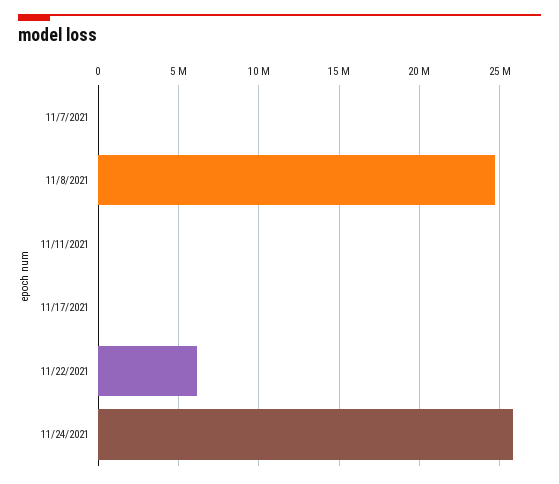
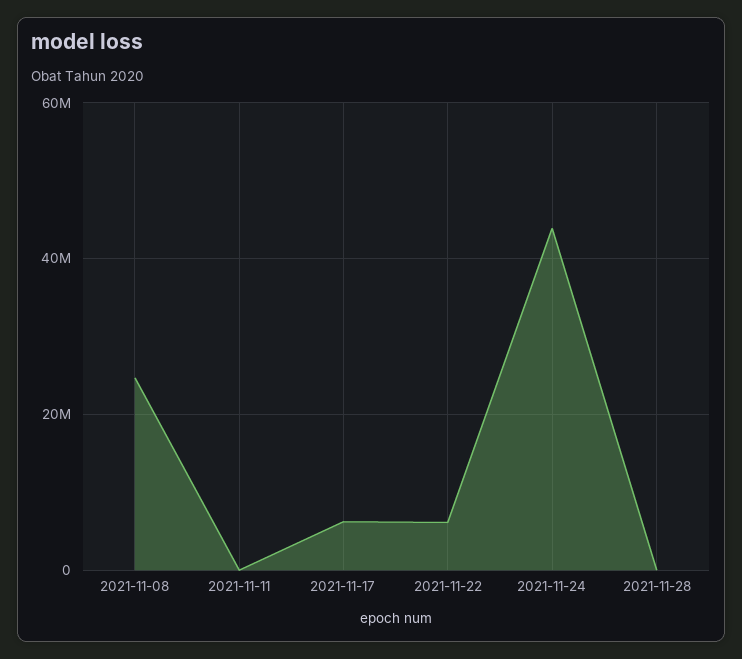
11/7/2021: 0 -> none
11/17/2021: 0 -> 6000000
11/24/2021: 26000000 -> 44000000
2021-11-28: none -> 0

